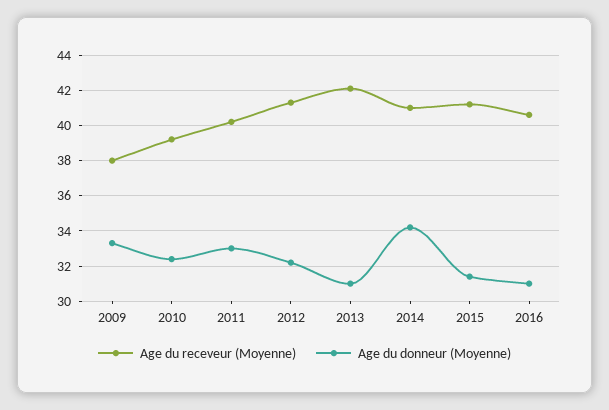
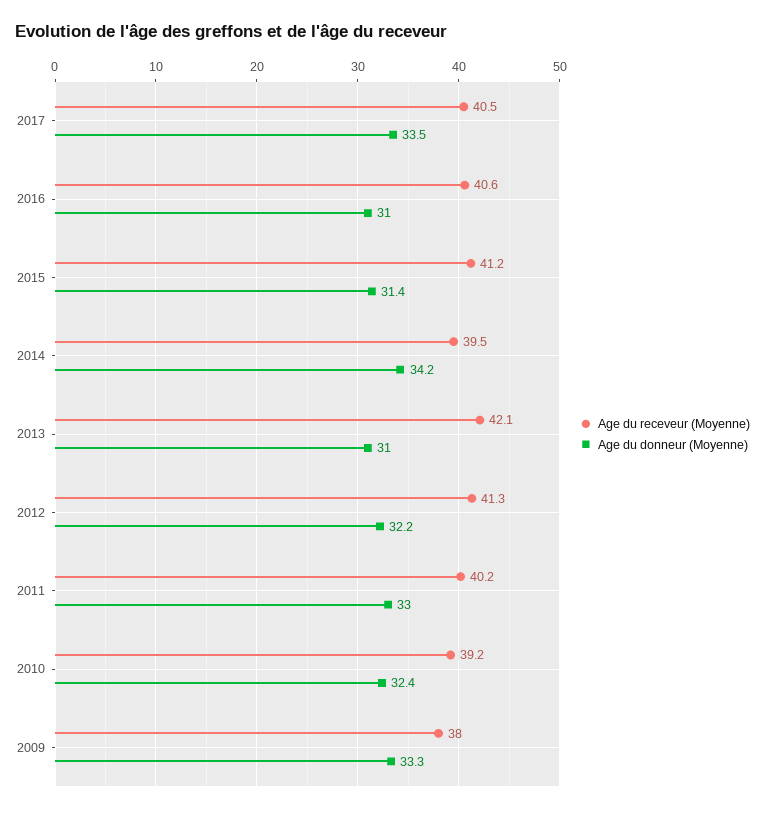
Age du receveur (Moyenne), 2014: 41 -> 39.5
Age du receveur (Moyenne), 2017: none -> 40.5
Age du donneur (Moyenne), 2017: none -> 33.5

